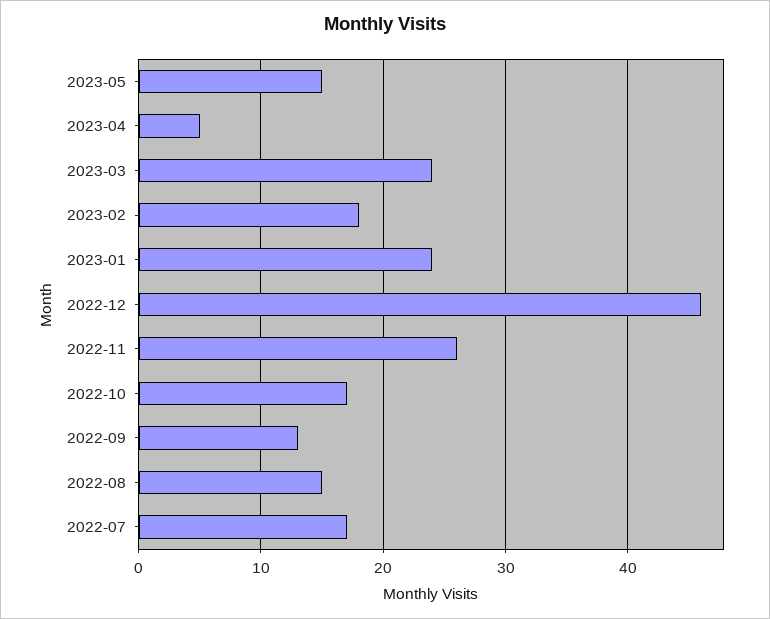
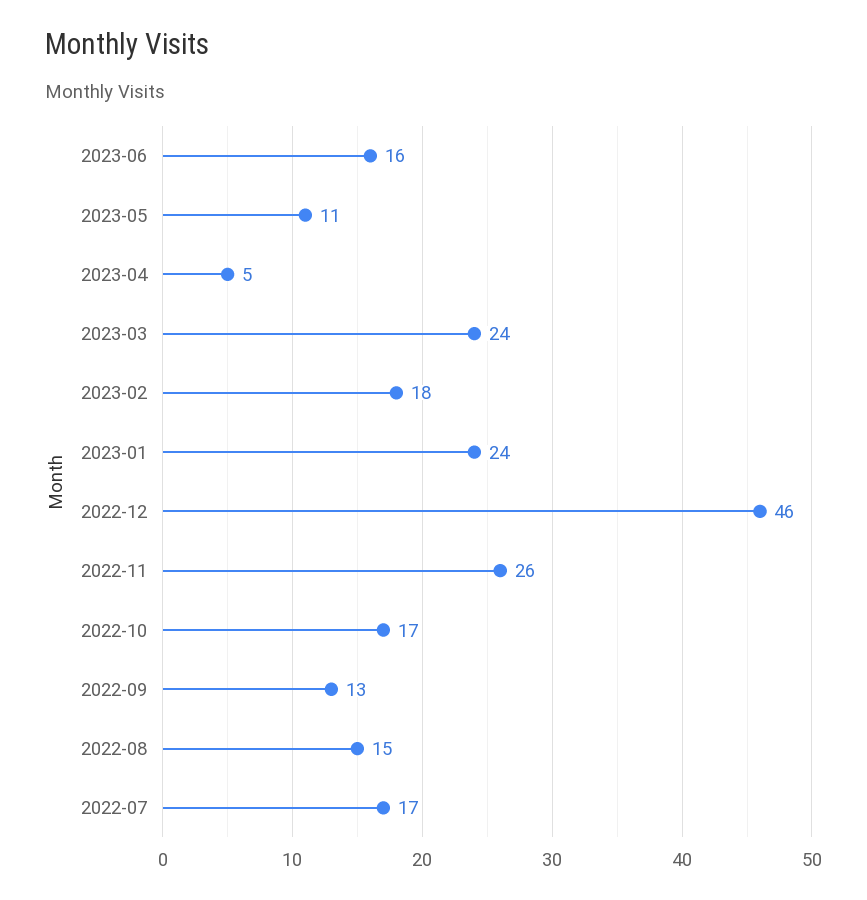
2023-05: 15 -> 11
2023-06: none -> 16

